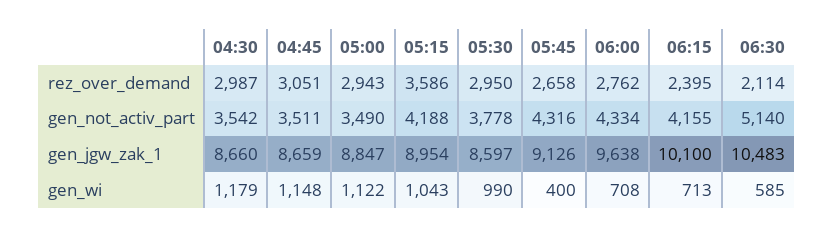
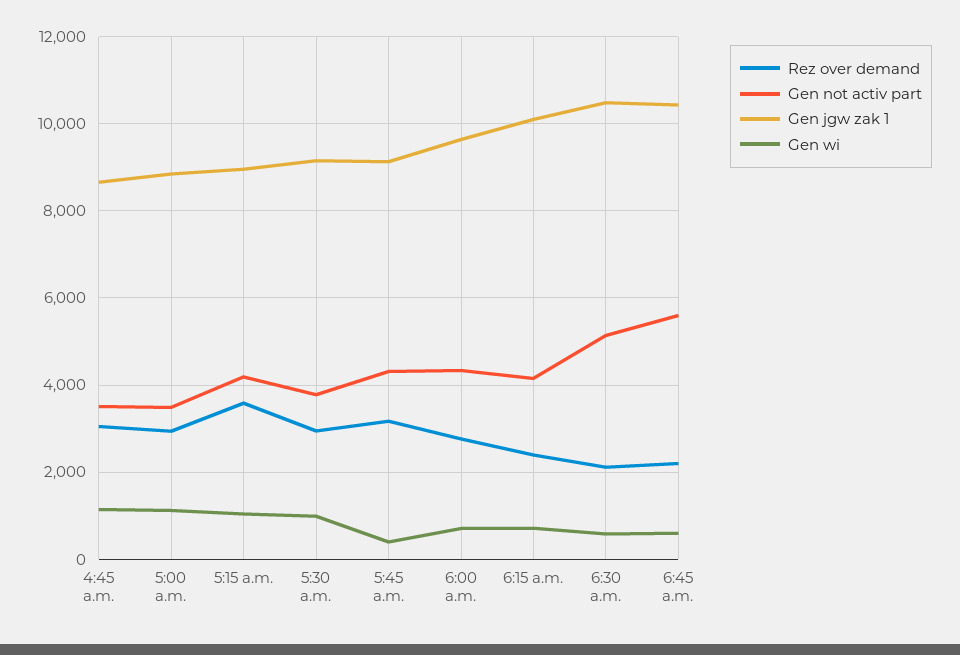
rez_over_demand, 04:30: 2987 -> none
rez_over_demand, 05:45: 2658 -> 3200
gen_not_activ_part, 04:30: 3542 -> none
gen_jgw_zak_1, 04:30: 8660 -> none
gen_jgw_zak_1, 05:30: 8597 -> 9200
gen_wi, 04:30: 1179 -> none
rez_over_demand, 6:45 a.m.: none -> 2200
gen_not_activ_part, 6:45 a.m.: none -> 5600
gen_jgw_zak_1, 6:45 a.m.: none -> 10400
gen_wi, 6:45 a.m.: none -> 600

